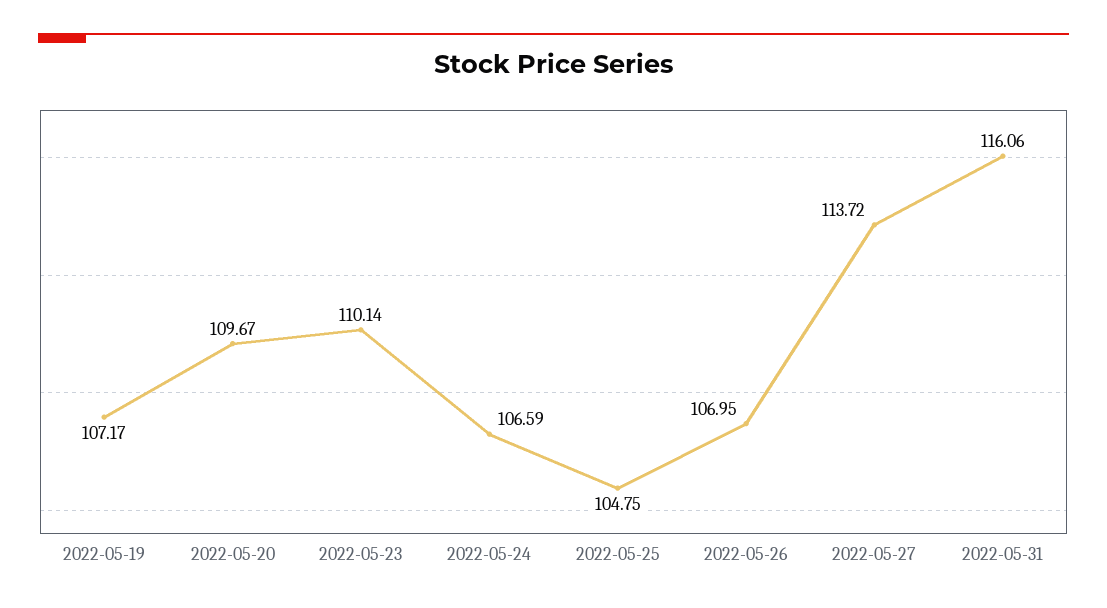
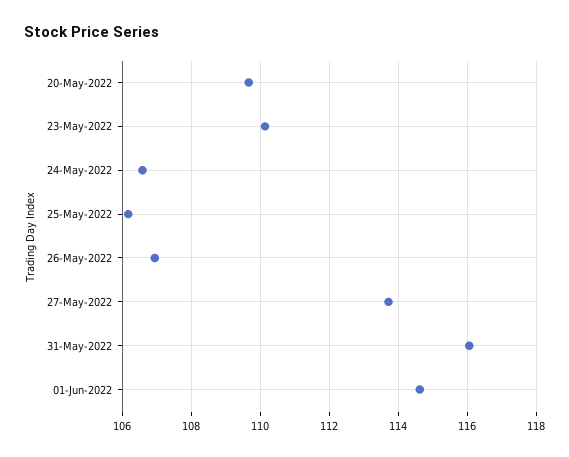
2022-05-19: 107.17 -> none
2022-05-25: 104.75 -> 106.2
01-Jun-2022: none -> 114.6

